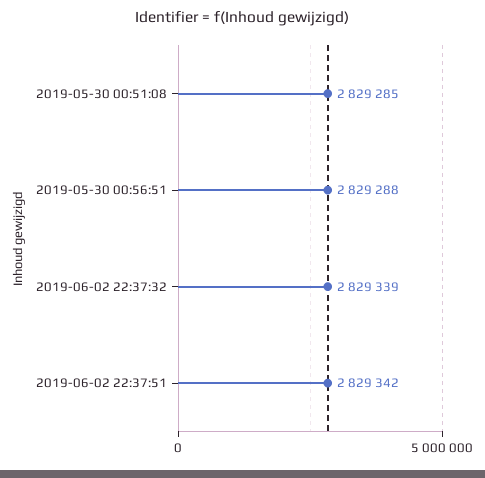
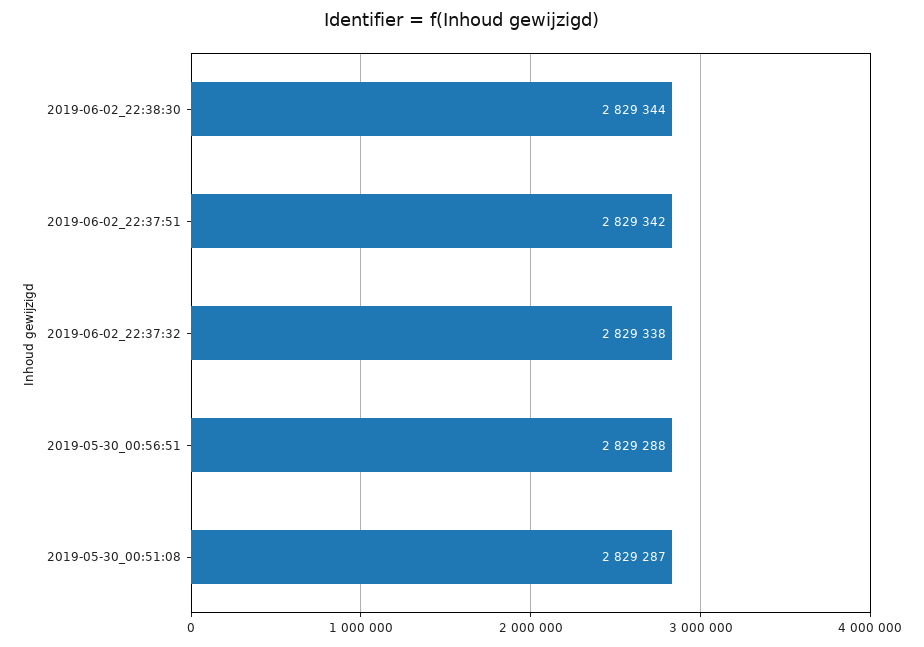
2019-05-30 00:51:08: 2829285 -> 2829287
2019-06-02 22:37:32: 2829339 -> 2829338
2019-06-02_22:38:30: none -> 2829344

